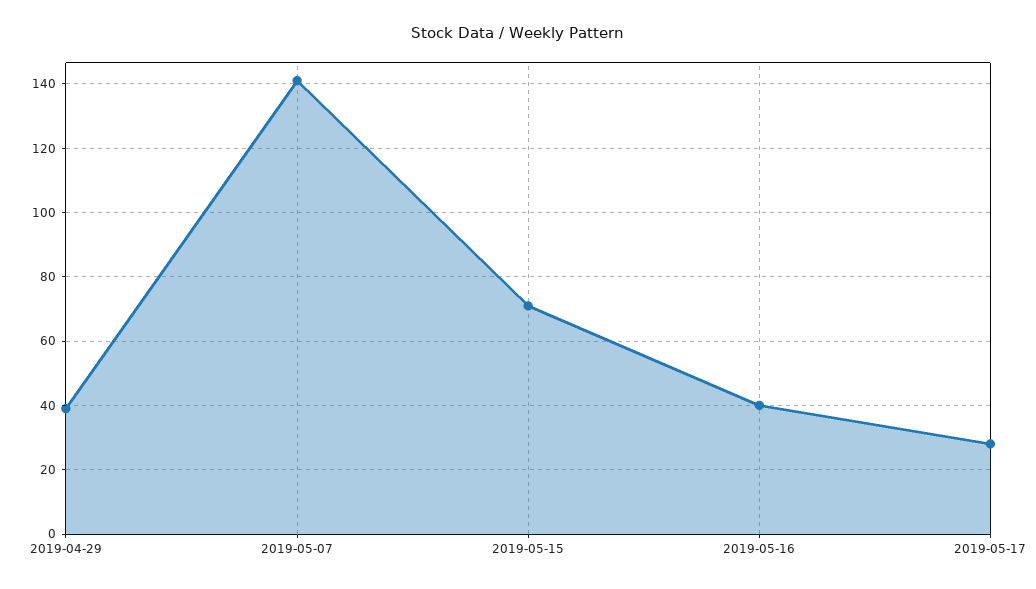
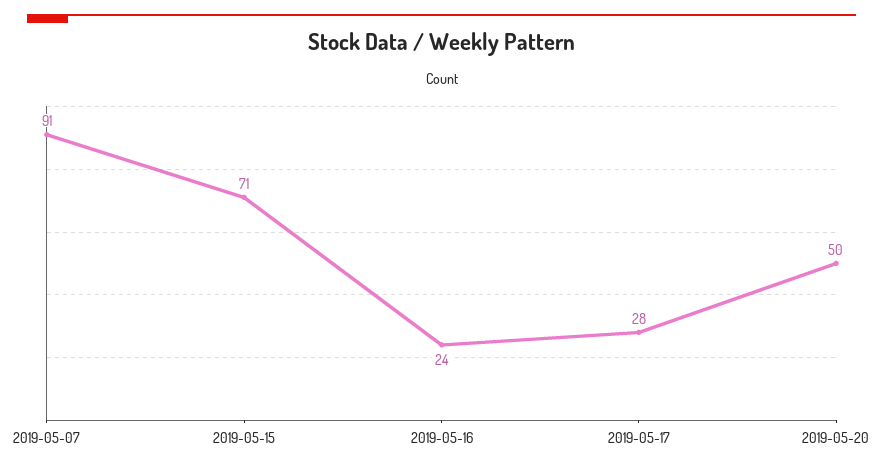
2019-04-29: 40 -> none
2019-05-07: 140 -> 91
2019-05-16: 40 -> 24
2019-05-20: none -> 50

